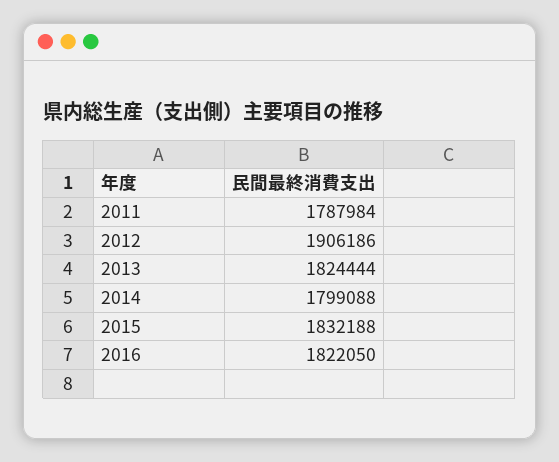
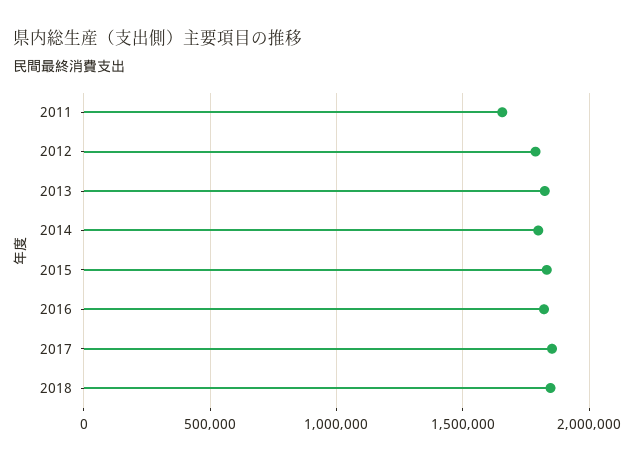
2011: 1787984 -> 1650000
2012: 1906186 -> 1800000
2017: none -> 1850000
2018: none -> 1850000

